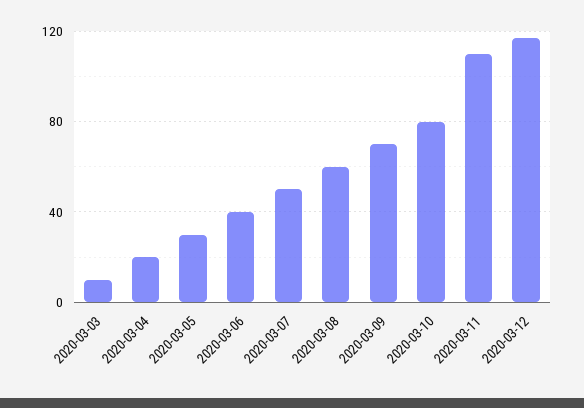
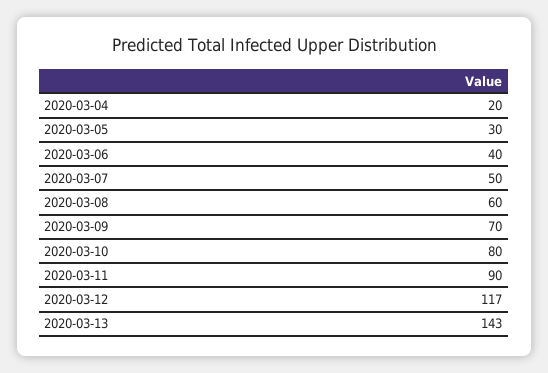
2020-03-03: 10 -> none
2020-03-11: 110 -> 90
2020-03-13: none -> 143

